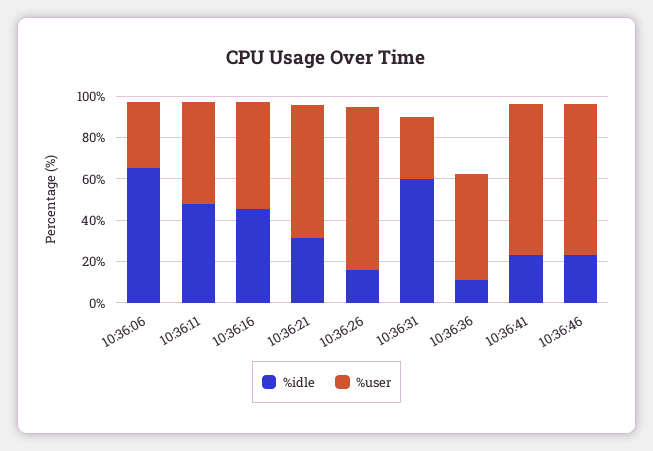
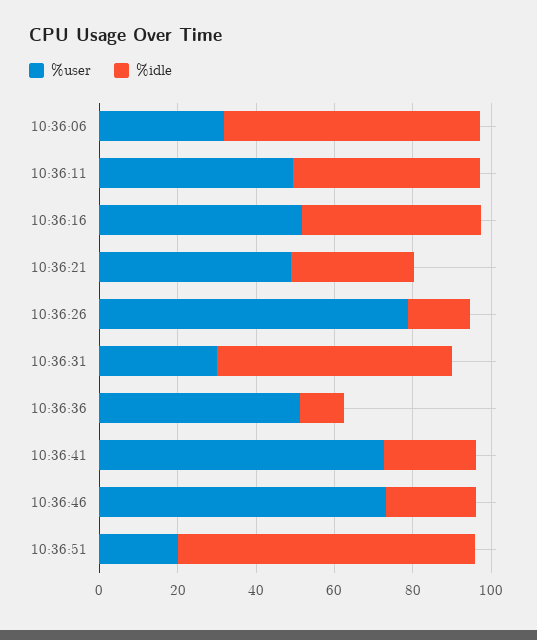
%user, 10:36:21: 65 -> 50
%user, 10:36:51: none -> 20
%idle, 10:36:51: none -> 75

